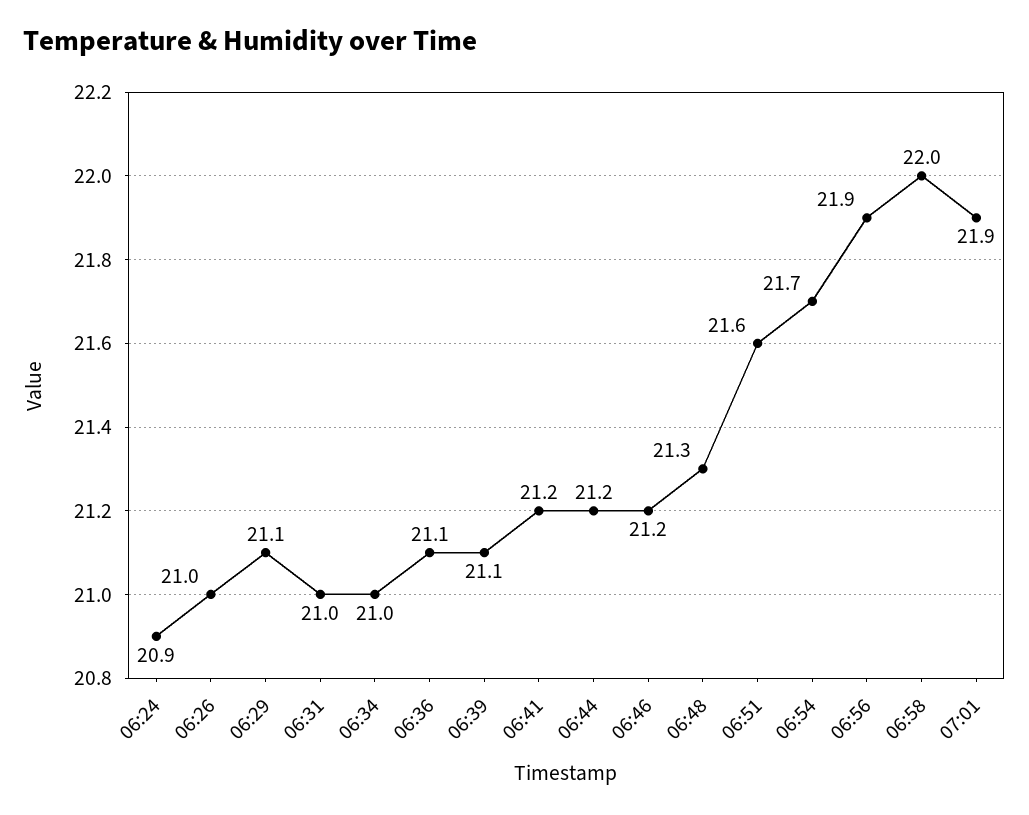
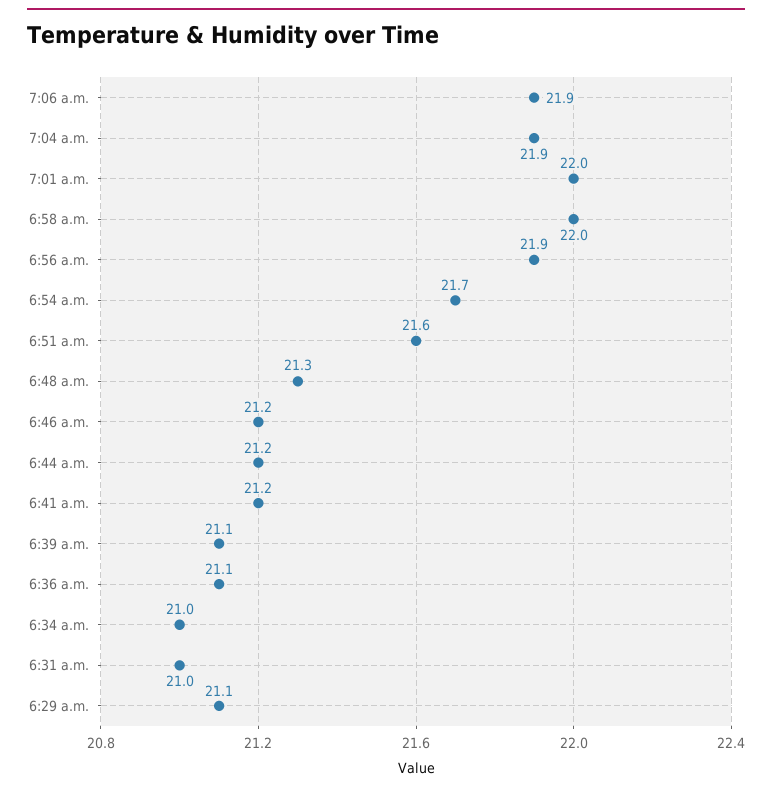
06:24: 20.9 -> none
06:26: 21 -> none
07:01: 21.9 -> 22
7:06 a.m.: none -> 21.9
7:04 a.m.: none -> 21.9

